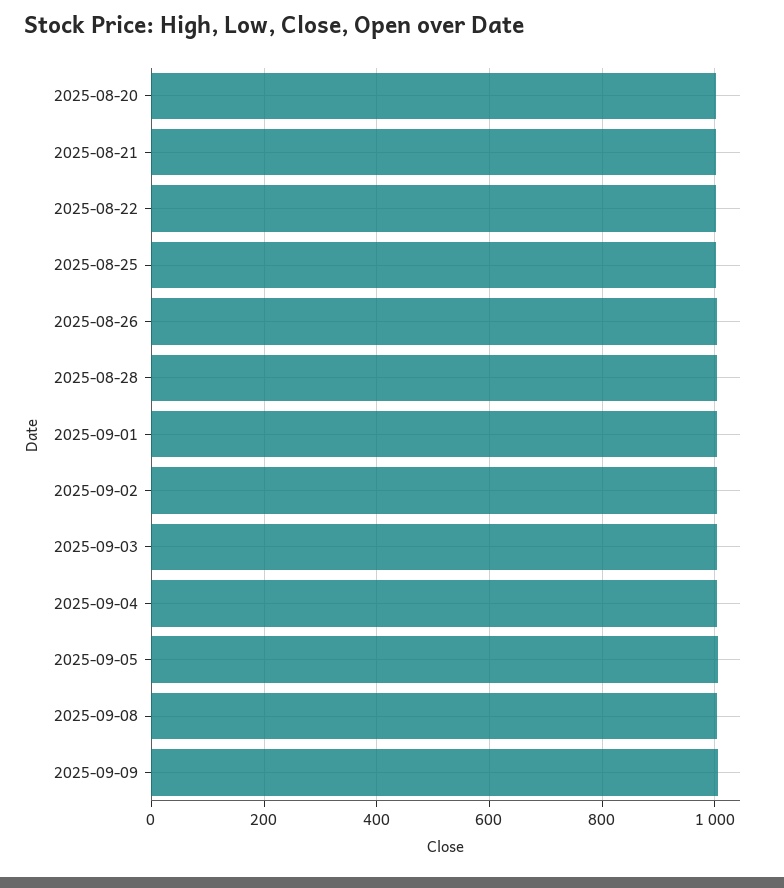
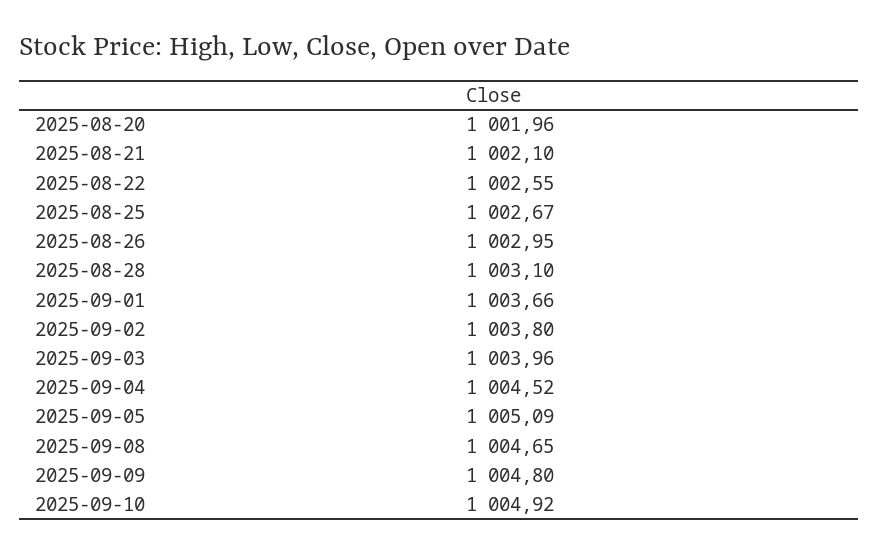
2025-09-10: none -> 1004.92

